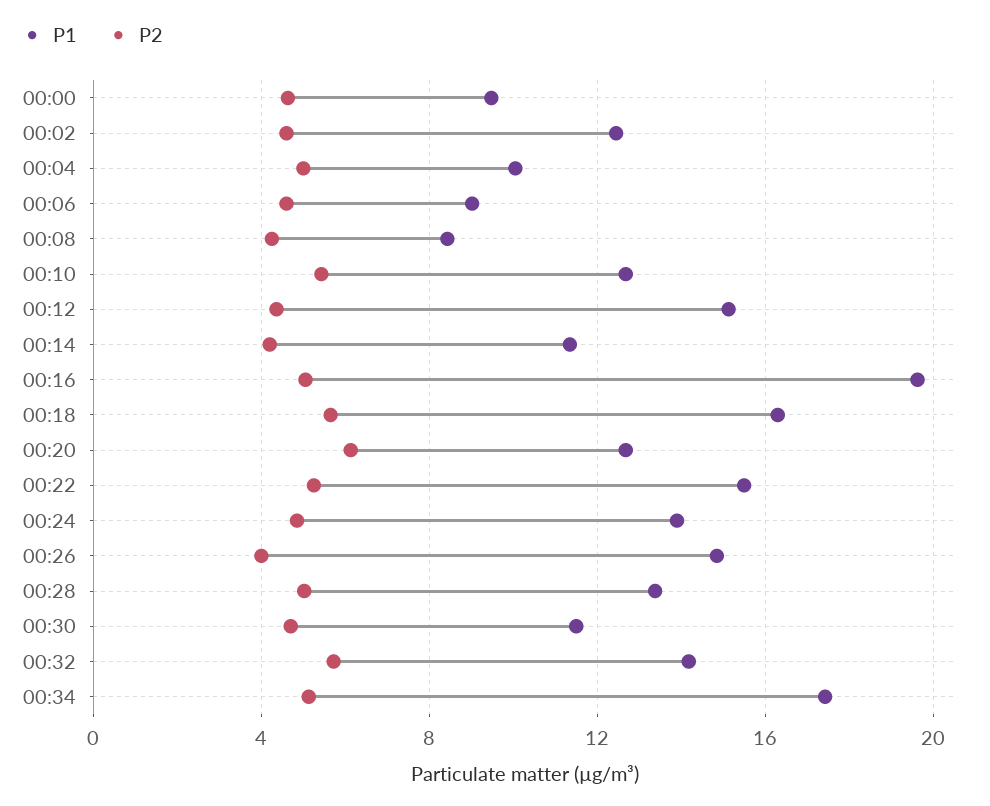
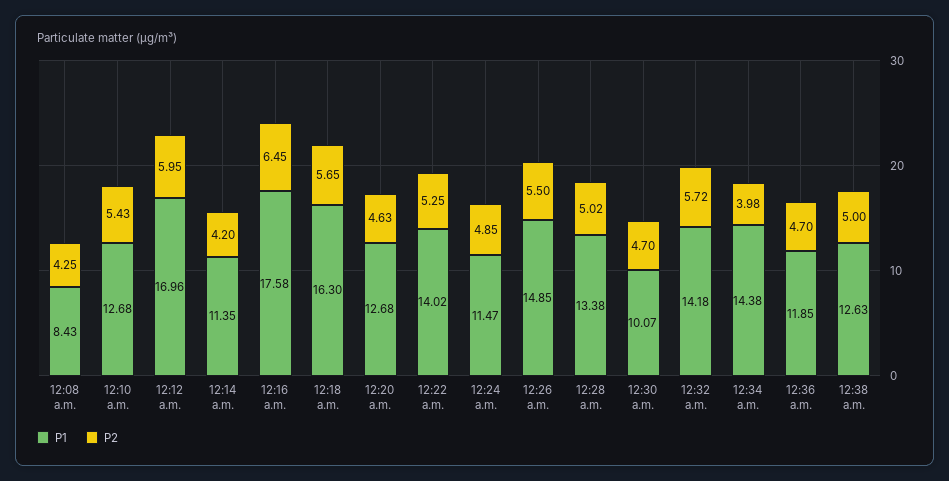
P1, 00:00: 9.5 -> none
P2, 00:00: 4.5 -> none
P1, 00:02: 12.5 -> none
P2, 00:02: 4.5 -> none
P1, 00:04: 10 -> none
P2, 00:04: 5 -> none
P1, 00:06: 9 -> none
P2, 00:06: 4.5 -> none
P1, 00:12: 15 -> 16.96
P2, 00:12: 4.5 -> 5.95
P1, 00:16: 19.5 -> 17.58
P2, 00:16: 5 -> 6.45
P2, 00:20: 6 -> 4.63
P1, 00:22: 15.5 -> 14.02
P1, 00:24: 14 -> 11.47
P2, 00:26: 4 -> 5.5
P1, 00:30: 11.5 -> 10.07
P1, 00:34: 17.5 -> 14.38
P2, 00:34: 5 -> 3.98
P1, 12:36 a.m.: none -> 11.85
P2, 12:36 a.m.: none -> 4.7
P1, 12:38 a.m.: none -> 12.63
P2, 12:38 a.m.: none -> 5

